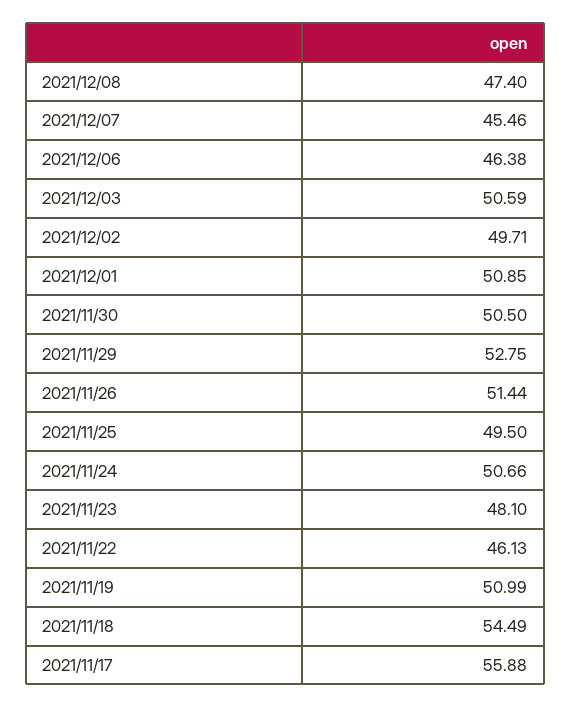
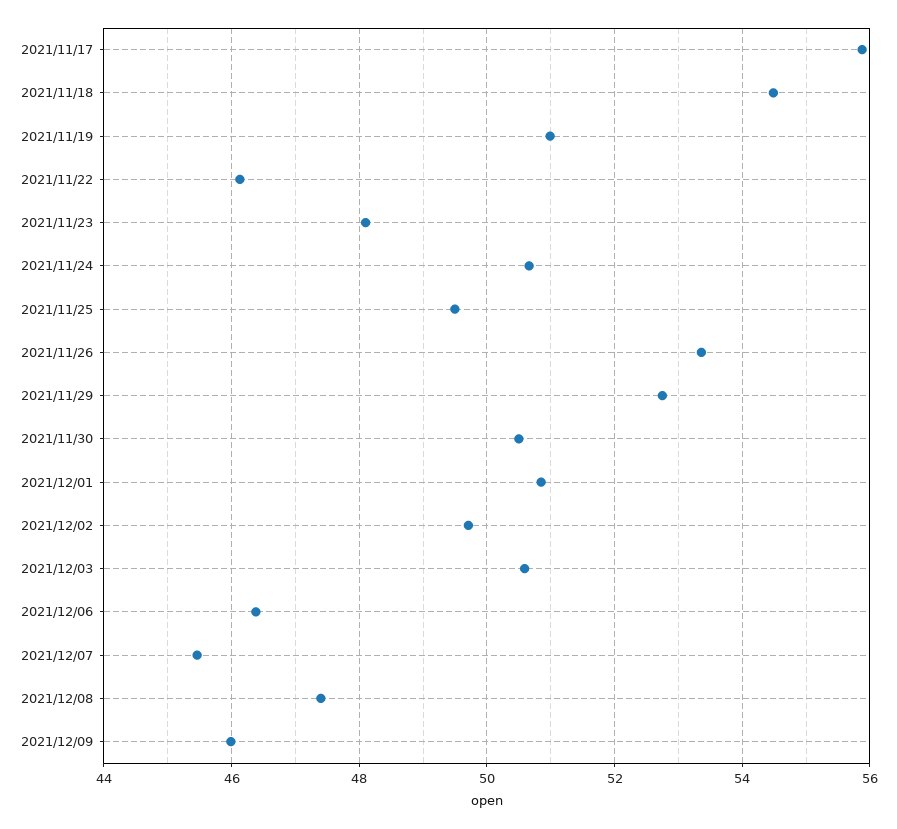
2021/11/26: 51.44 -> 53.4
2021/12/09: none -> 46

